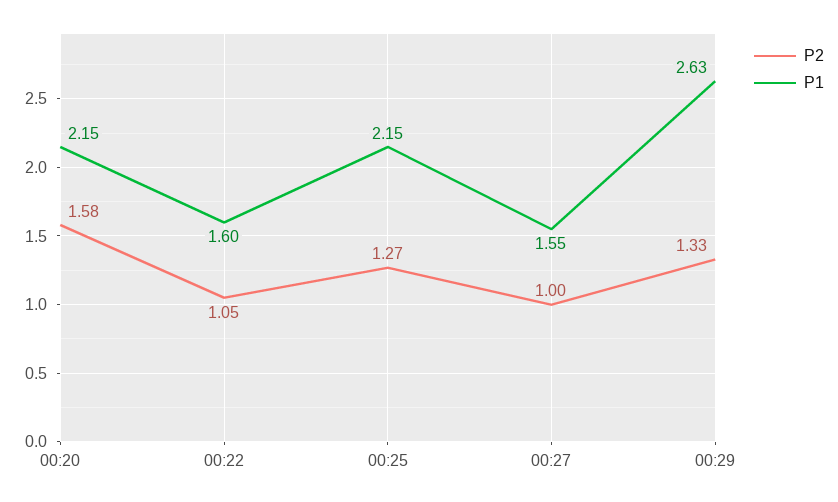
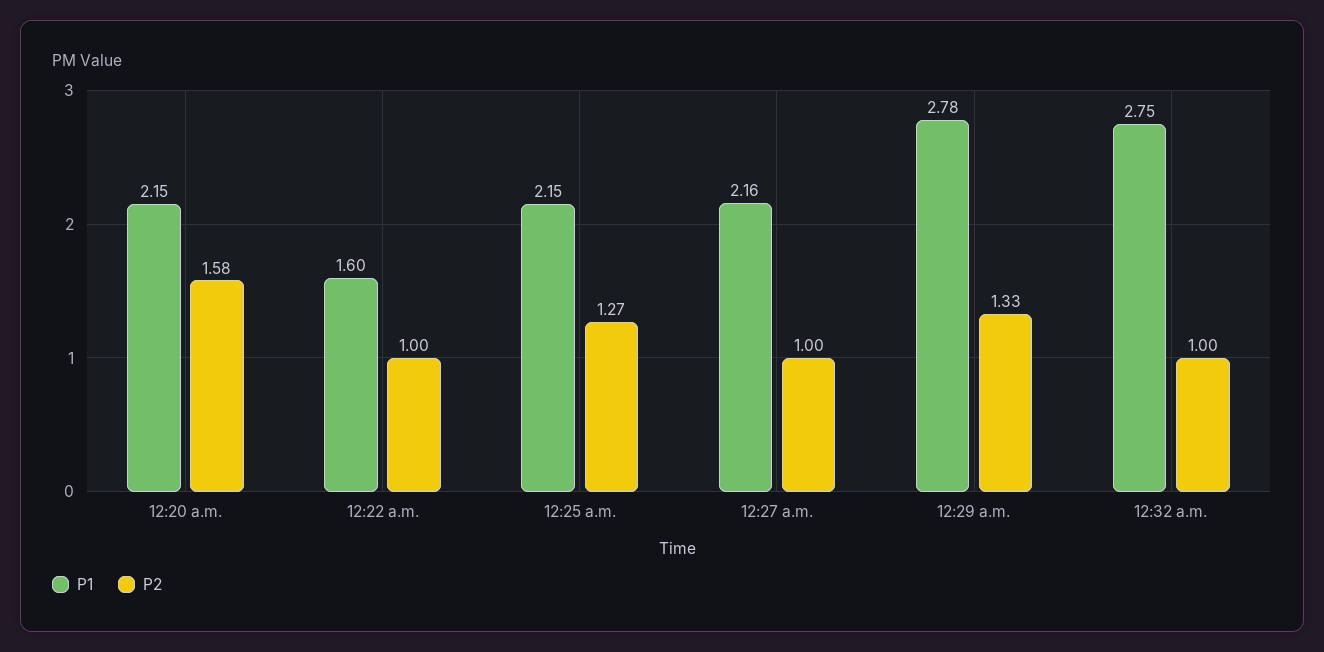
P2, 00:22: 1.05 -> 1
P1, 00:27: 1.55 -> 2.16
P1, 00:29: 2.63 -> 2.78
P1, 12:32 a.m.: none -> 2.75
P2, 12:32 a.m.: none -> 1

